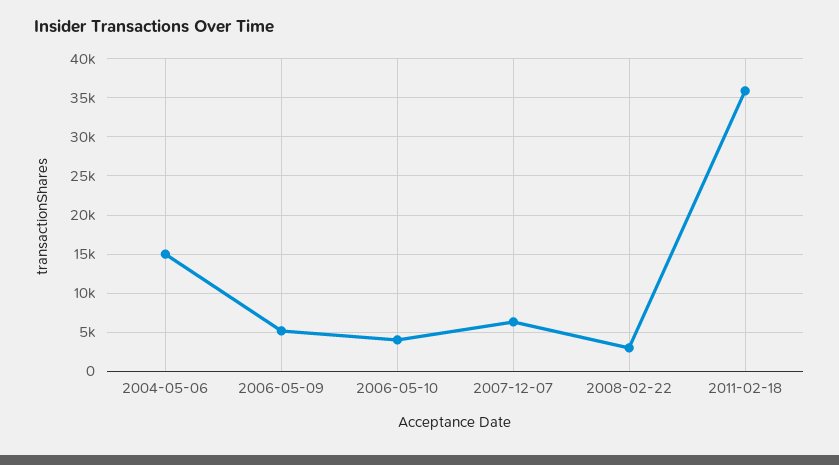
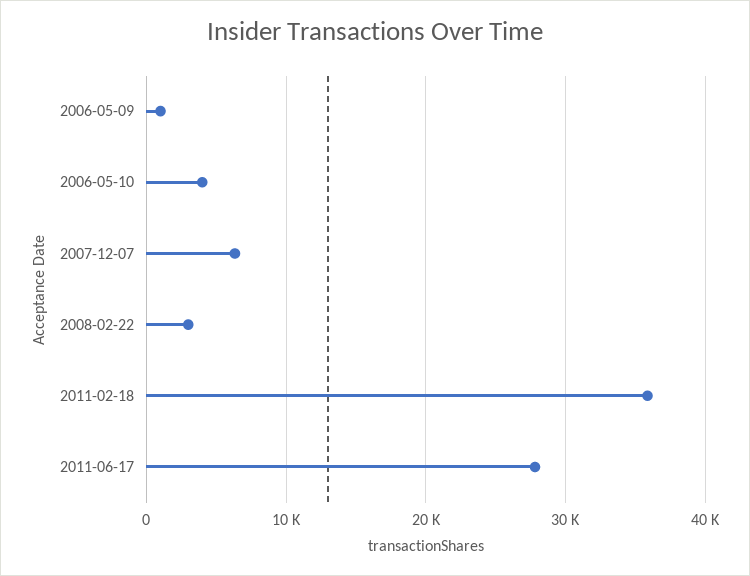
2004-05-06: 15000 -> none
2006-05-09: 5000 -> 1000
2011-06-17: none -> 28000

